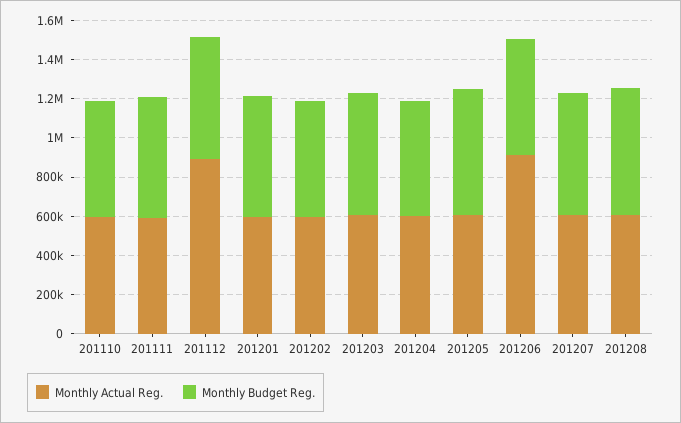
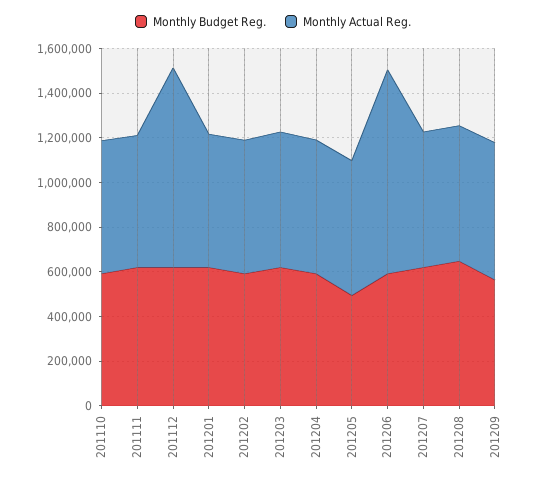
Monthly Budget Reg., 201205: 650000 -> 500000
Monthly Budget Reg., 201209: none -> 550000
Monthly Actual Reg., 201209: none -> 600000

